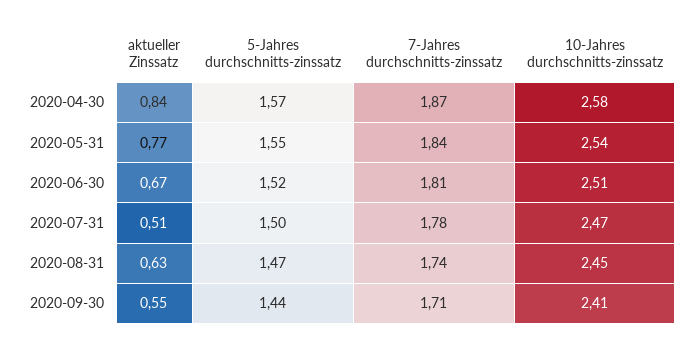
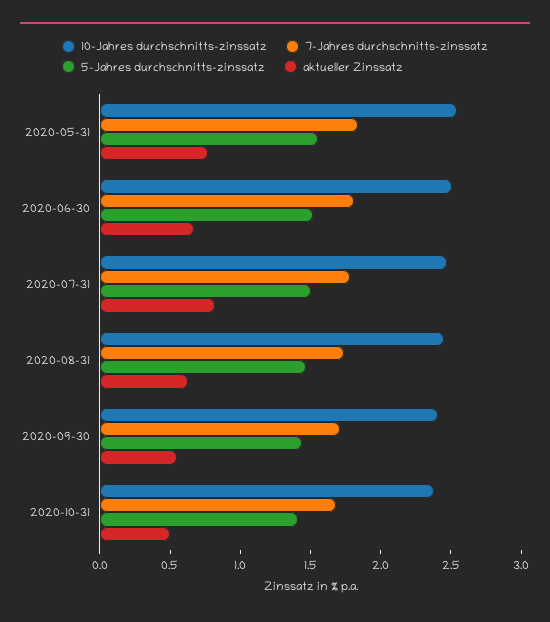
aktueller Zinssatz, 2020-04-30: 0.84 -> none
5-Jahres durchschnitts-zinssatz, 2020-04-30: 1.57 -> none
7-Jahres durchschnitts-zinssatz, 2020-04-30: 1.87 -> none
10-Jahres durchschnitts-zinssatz, 2020-04-30: 2.58 -> none
aktueller Zinssatz, 2020-07-31: 0.51 -> 0.8
10-Jahres durchschnitts-zinssatz, 2020-10-31: none -> 2.4
7-Jahres durchschnitts-zinssatz, 2020-10-31: none -> 1.7
5-Jahres durchschnitts-zinssatz, 2020-10-31: none -> 1.4
aktueller Zinssatz, 2020-10-31: none -> 0.5

